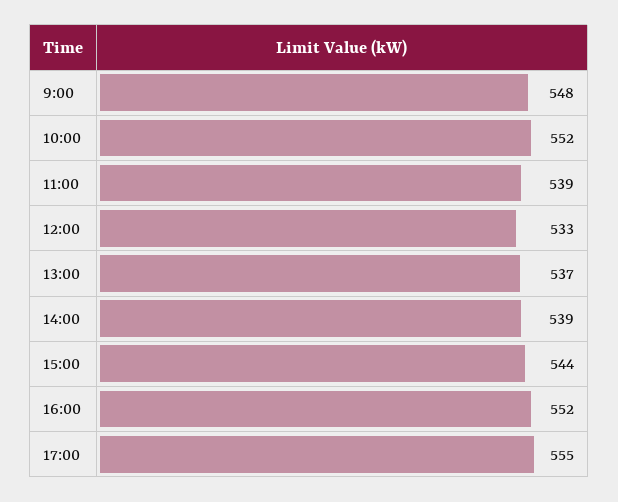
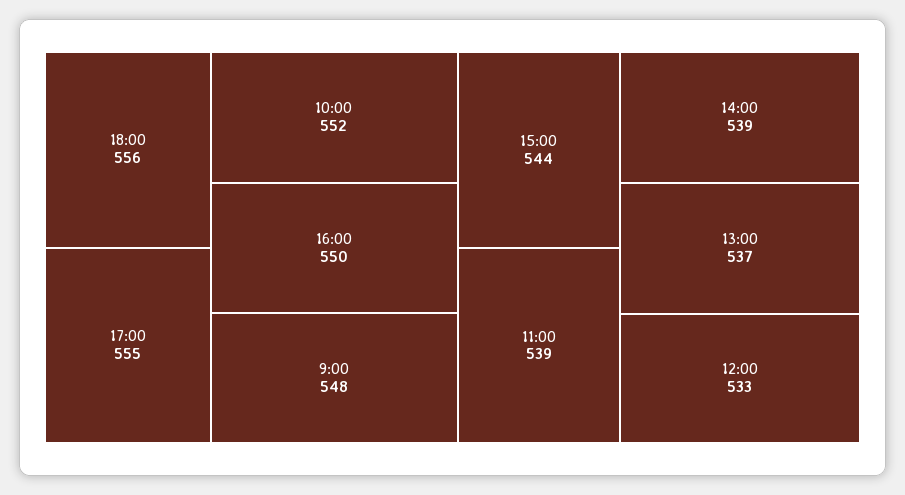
16:00: 552 -> 550
18:00: none -> 556

